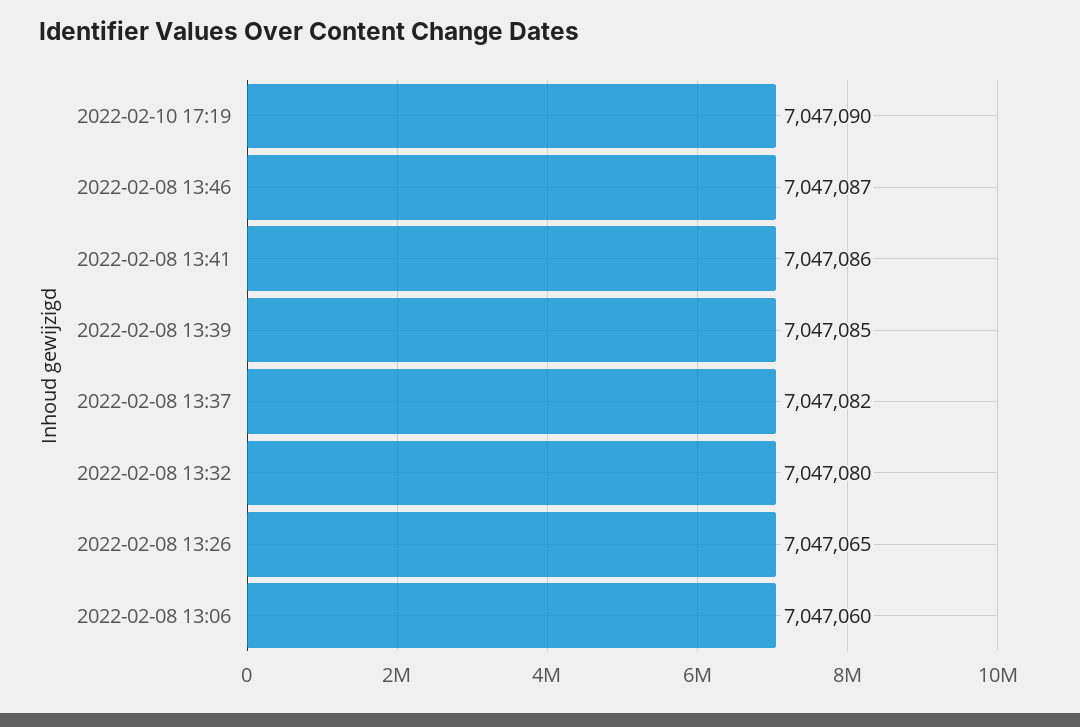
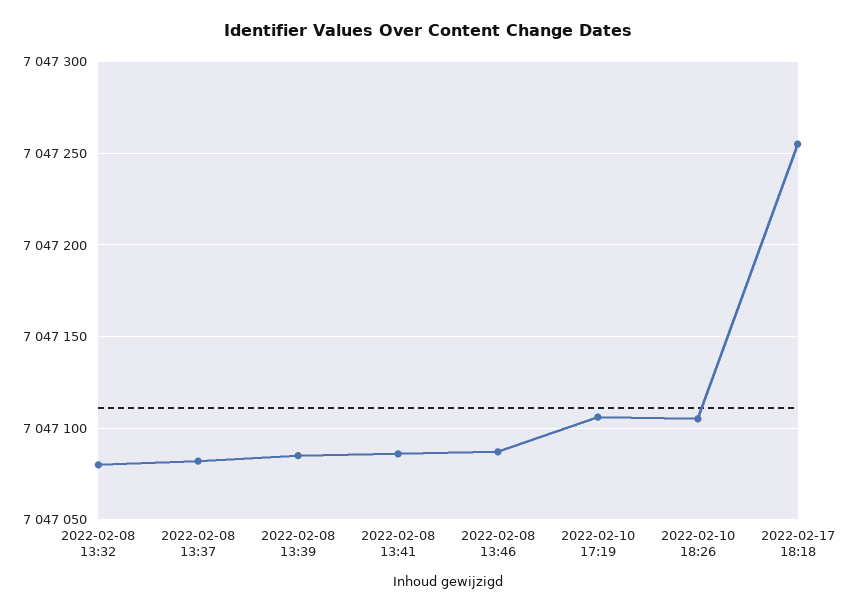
2022-02-10 17:19: 7047090 -> 7047105
2022-02-08 13:26: 7047065 -> none
2022-02-08 13:06: 7047060 -> none
2022-02-10 18:26: none -> 7047105
2022-02-17 18:18: none -> 7047255

